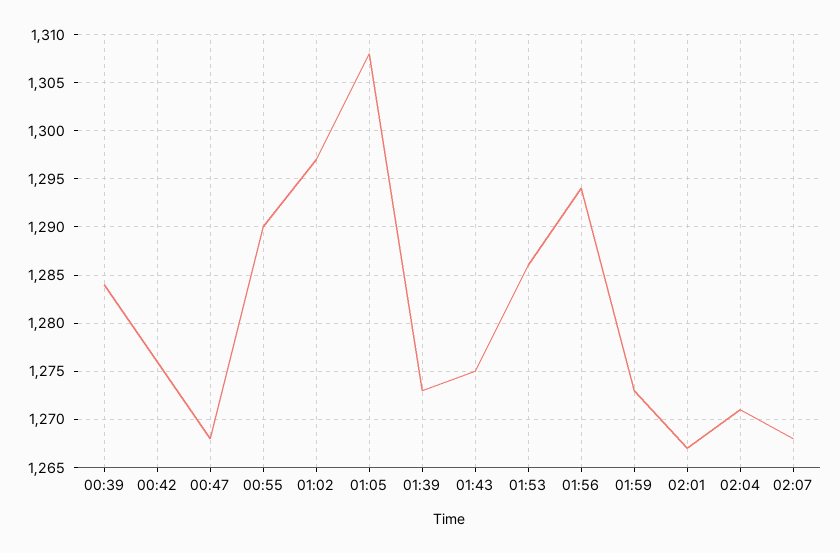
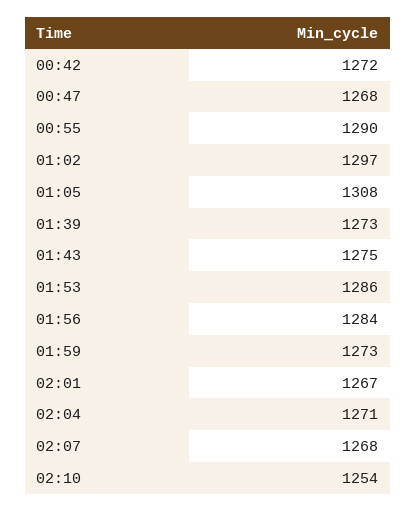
00:39: 1284 -> none
00:42: 1276 -> 1272
01:56: 1294 -> 1284
02:10: none -> 1254

